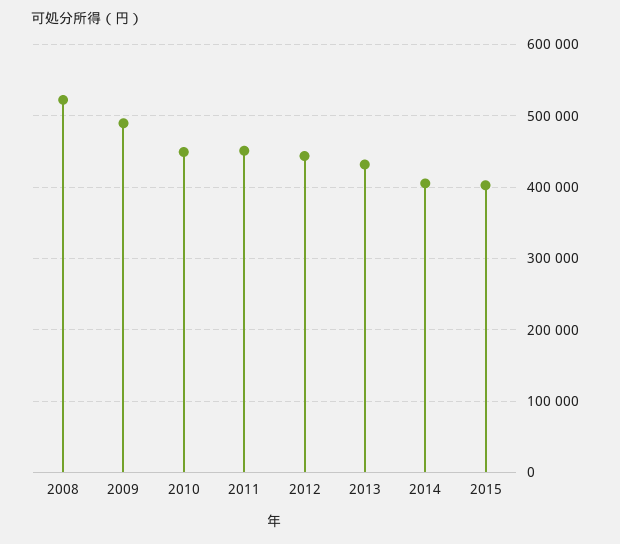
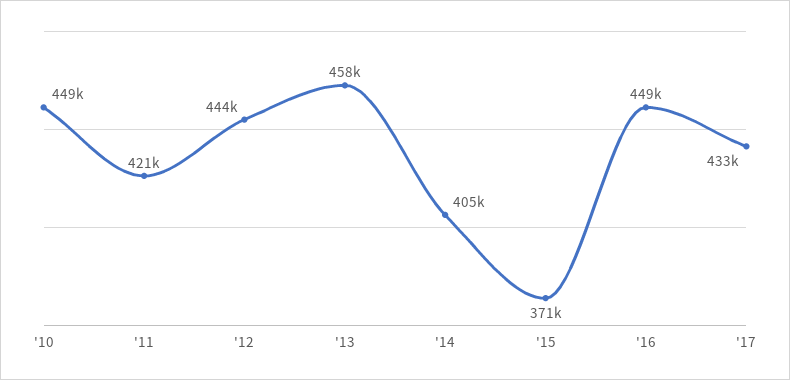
2008: 520000 -> none
2009: 490000 -> none
2011: 450000 -> 421000
2013: 430000 -> 458000
2015: 400000 -> 371000
'16: none -> 449000
'17: none -> 433000

